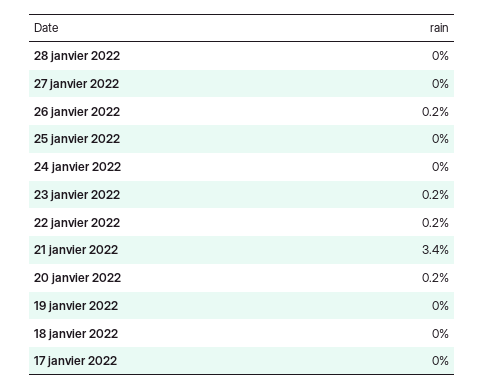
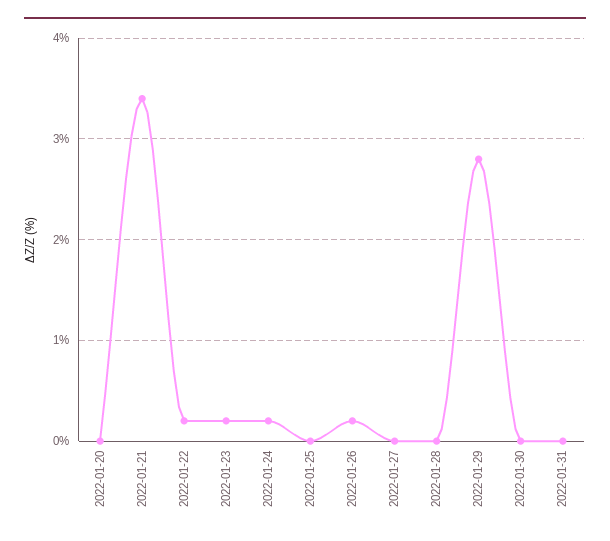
24 janvier 2022: 0 -> 0.2
20 janvier 2022: 0.2 -> 0
19 janvier 2022: 0 -> none
18 janvier 2022: 0 -> none
17 janvier 2022: 0 -> none
2022-01-29: none -> 2.8
2022-01-30: none -> 0
2022-01-31: none -> 0

